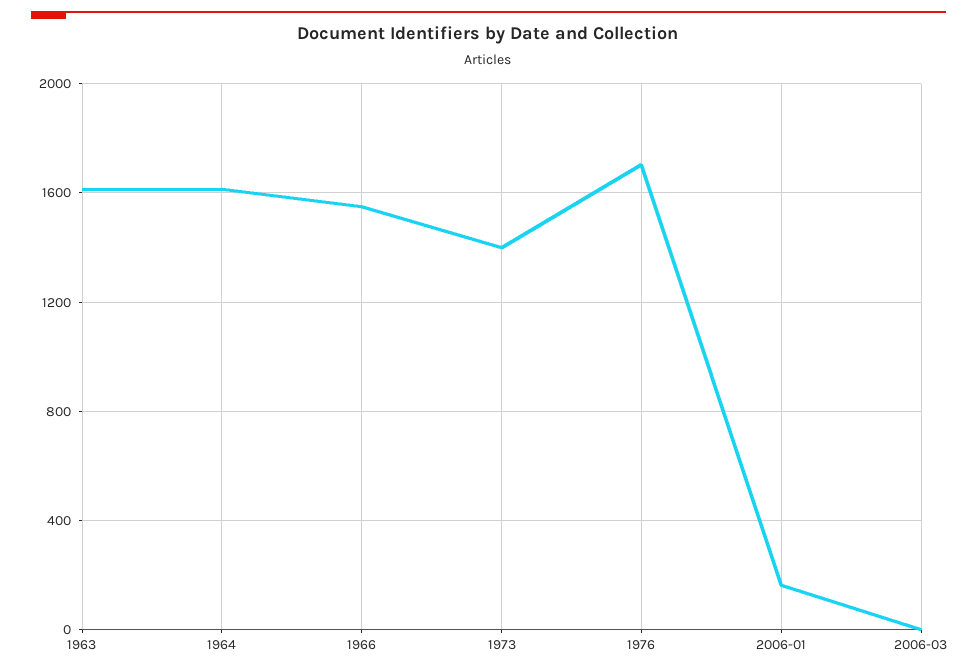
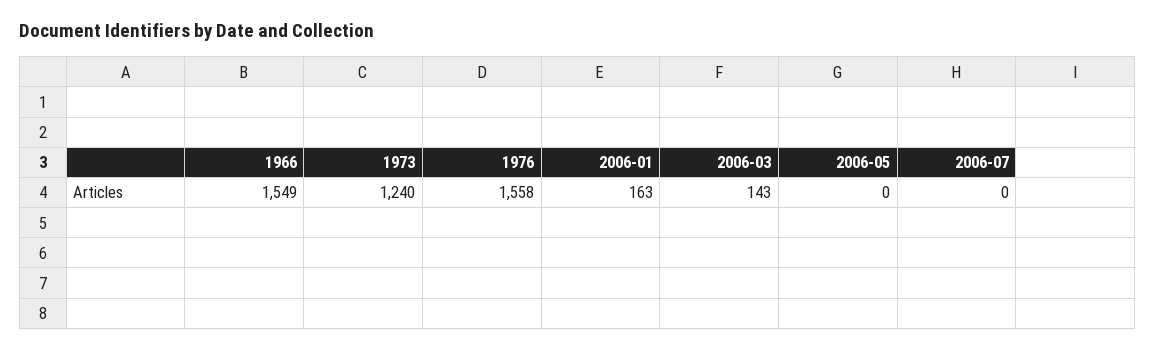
1963: 1600 -> none
1964: 1600 -> none
1973: 1400 -> 1240
1976: 1700 -> 1558
2006-03: 0 -> 143
2006-05: none -> 0
2006-07: none -> 0

